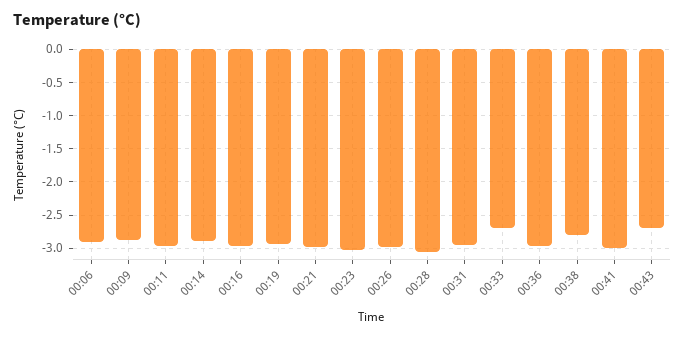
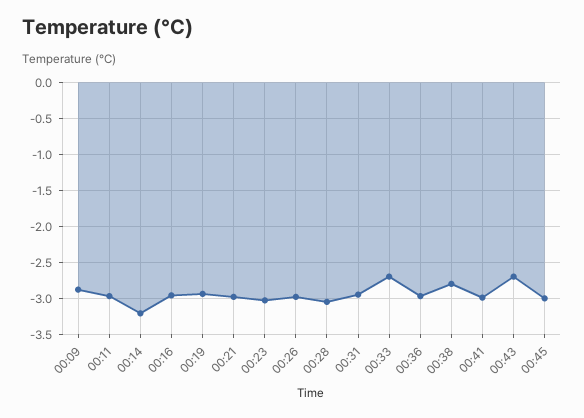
00:06: -2.9 -> none
00:14: -2.9 -> -3.2
00:45: none -> -3

